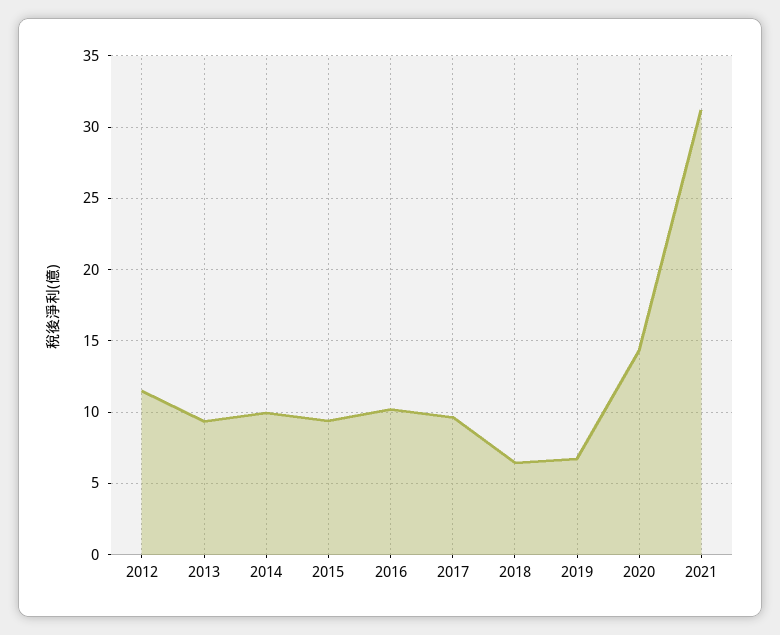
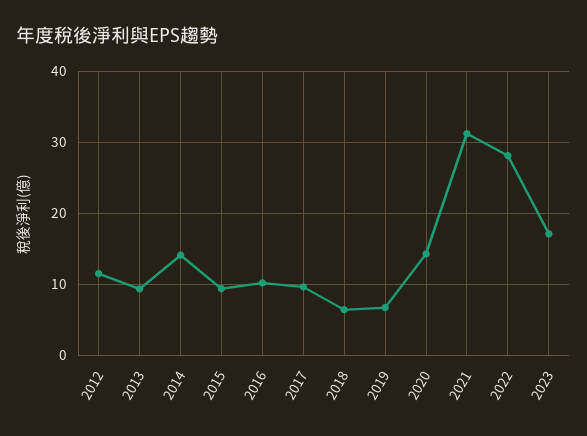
2014: 10 -> 14
2022: none -> 28
2023: none -> 17

